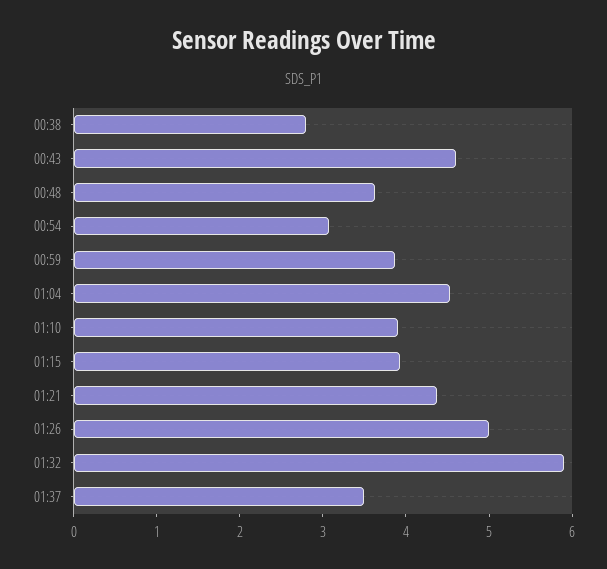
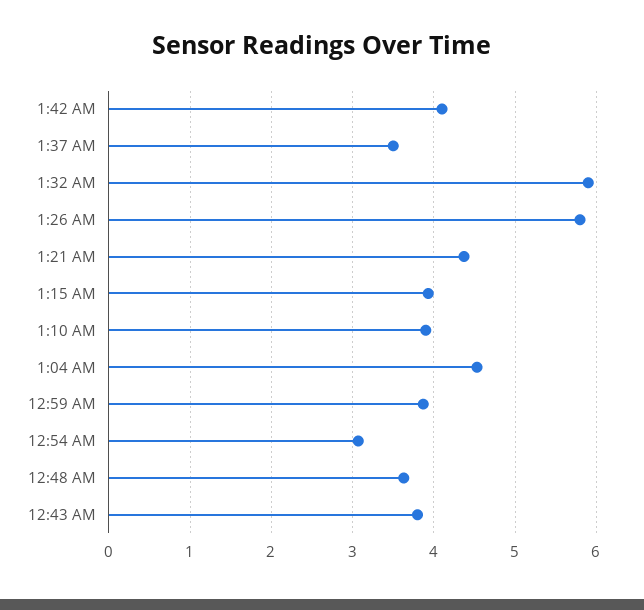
00:38: 2.8 -> none
00:43: 4.6 -> 3.8
01:26: 5 -> 5.8
1:42 AM: none -> 4.1

